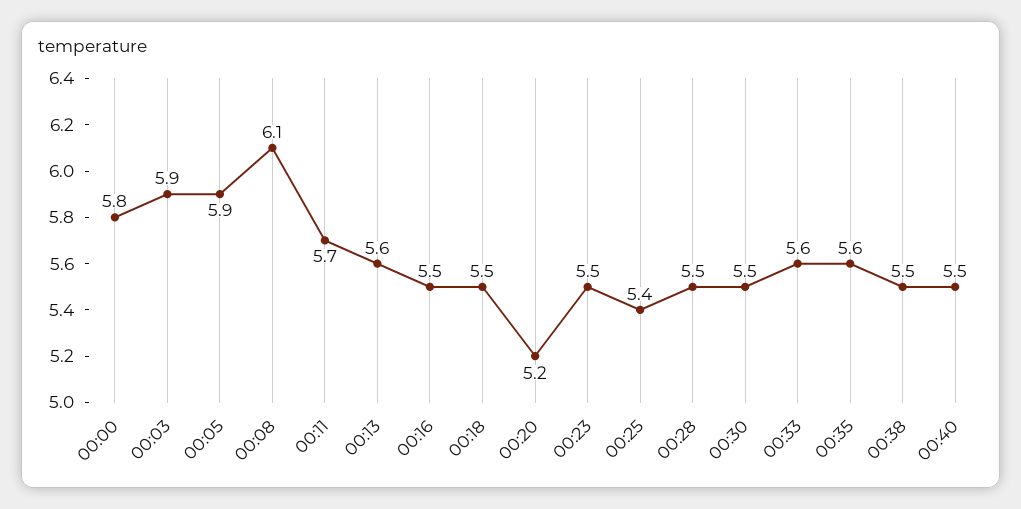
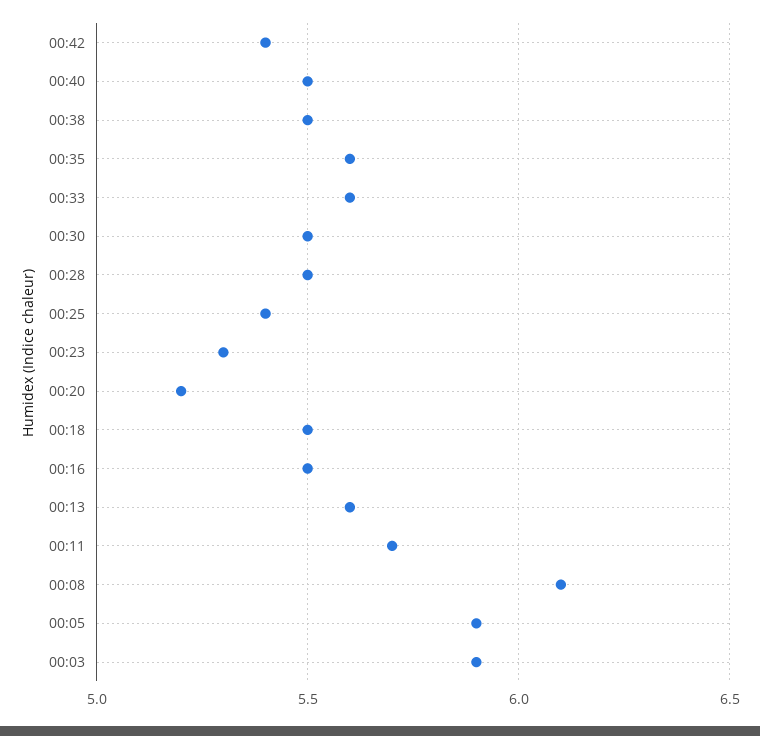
00:00: 5.8 -> none
00:23: 5.5 -> 5.3
00:42: none -> 5.4

